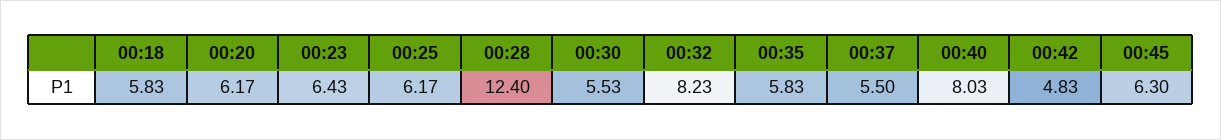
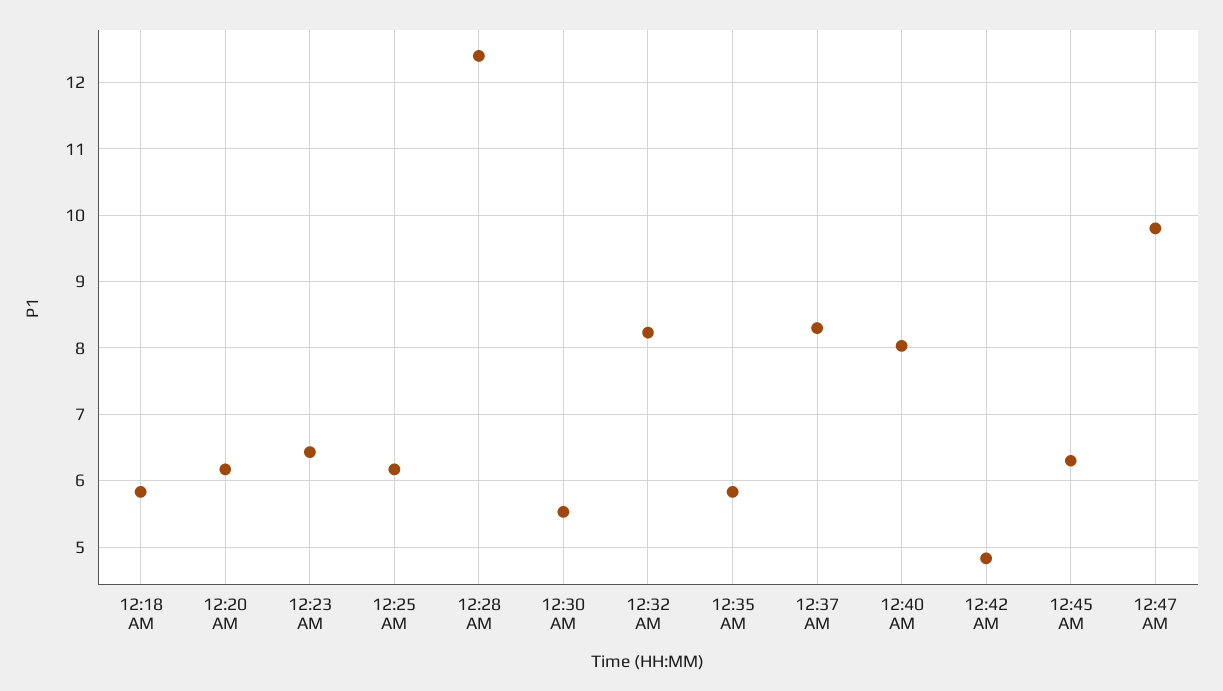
00:37: 5.5 -> 8.3
12:47 AM: none -> 9.8

